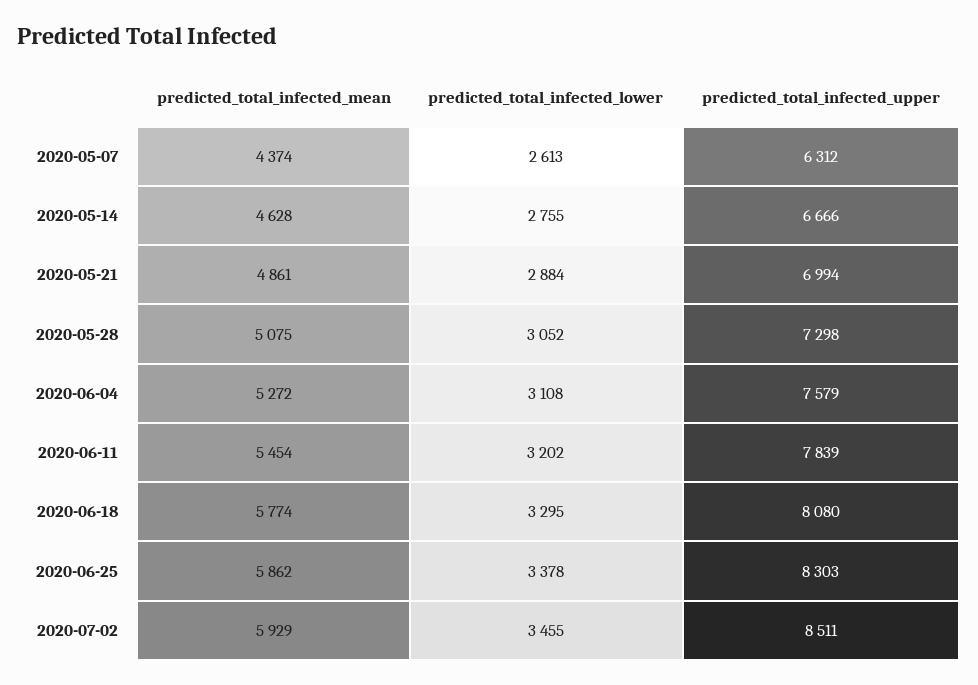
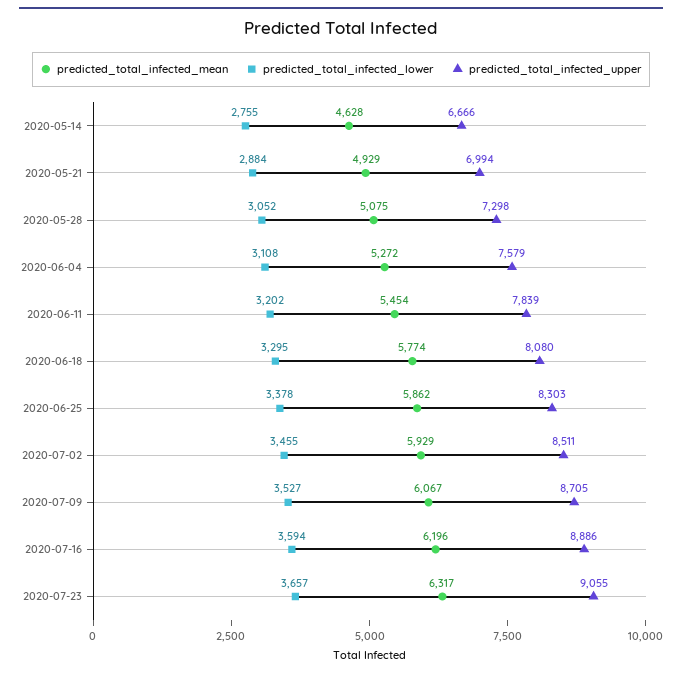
predicted_total_infected_mean, 2020-05-07: 4374 -> none
predicted_total_infected_lower, 2020-05-07: 2613 -> none
predicted_total_infected_upper, 2020-05-07: 6312 -> none
predicted_total_infected_mean, 2020-05-21: 4861 -> 4929
predicted_total_infected_mean, 2020-07-09: none -> 6067
predicted_total_infected_lower, 2020-07-09: none -> 3527
predicted_total_infected_upper, 2020-07-09: none -> 8705
predicted_total_infected_mean, 2020-07-16: none -> 6196
predicted_total_infected_lower, 2020-07-16: none -> 3594
predicted_total_infected_upper, 2020-07-16: none -> 8886
predicted_total_infected_mean, 2020-07-23: none -> 6317
predicted_total_infected_lower, 2020-07-23: none -> 3657
predicted_total_infected_upper, 2020-07-23: none -> 9055

